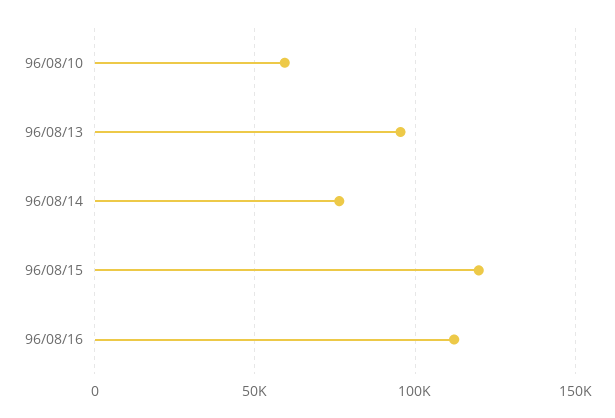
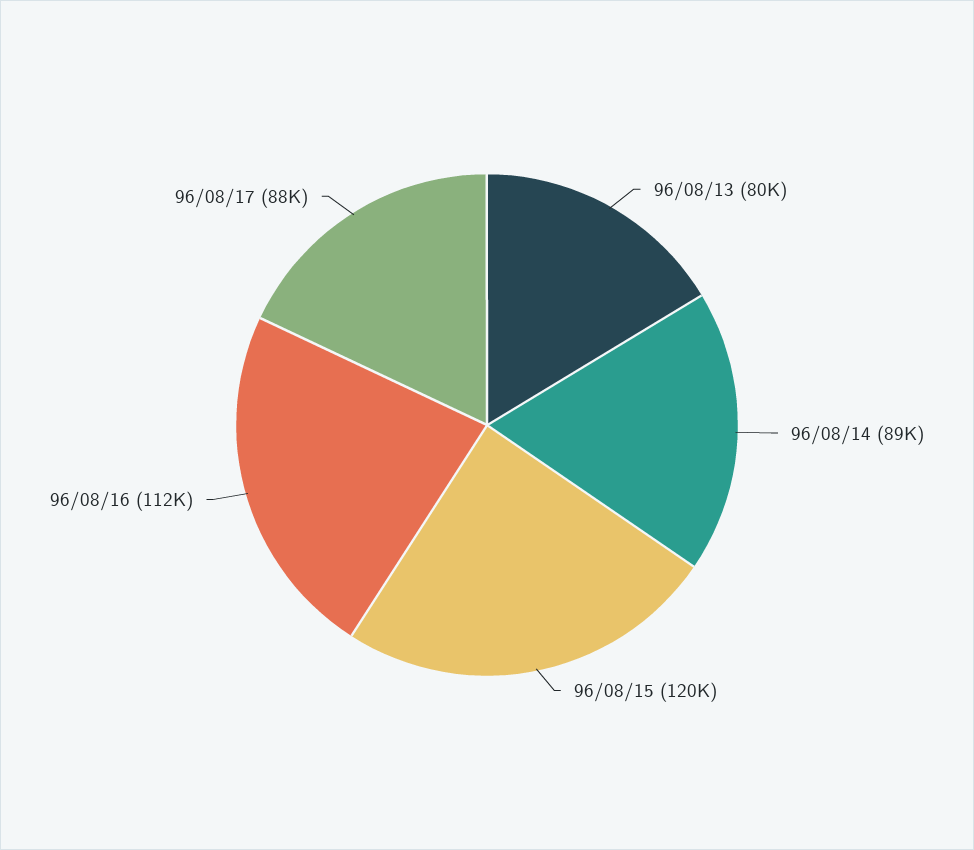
96/08/10: 60000 -> none
96/08/13: 95000 -> 80000
96/08/14: 75000 -> 89000
96/08/17: none -> 88000

